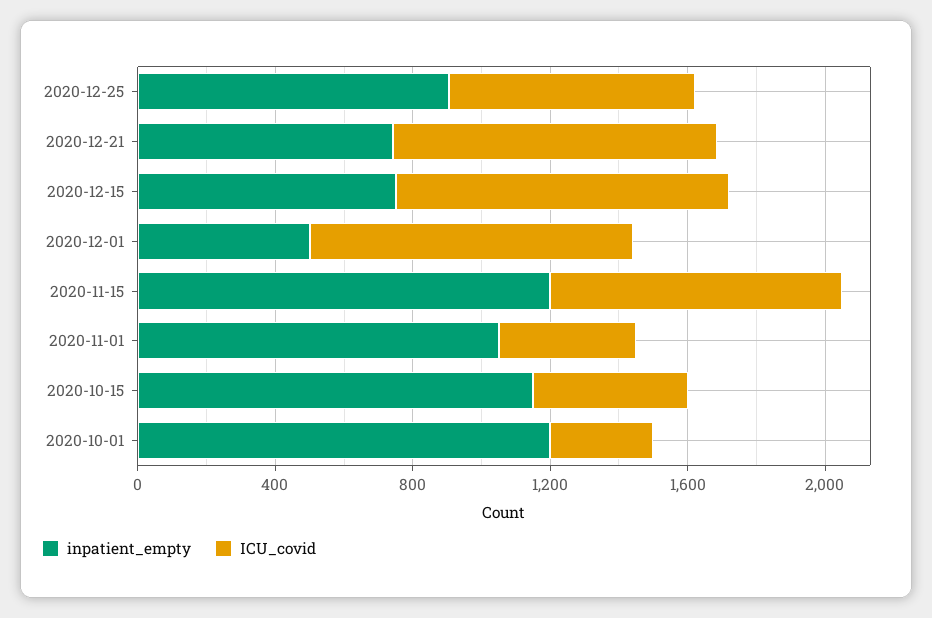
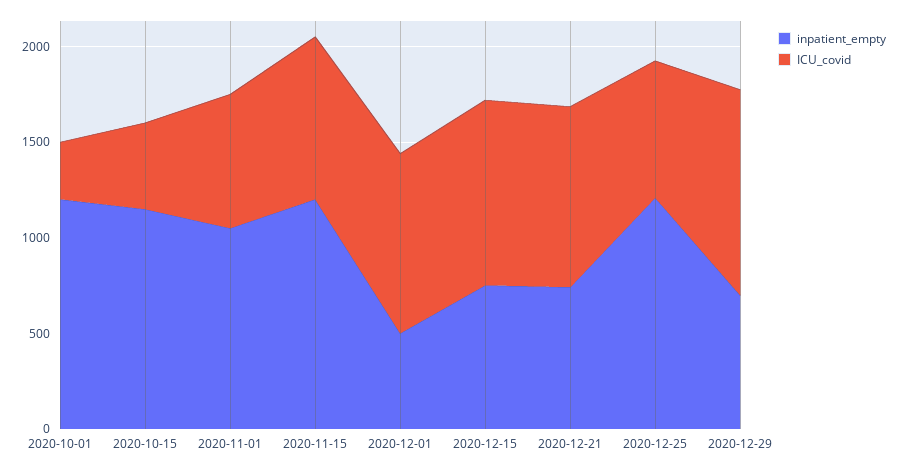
inpatient_empty, 2020-12-25: 900 -> 1200
ICU_covid, 2020-11-01: 400 -> 700
inpatient_empty, 2020-12-29: none -> 700
ICU_covid, 2020-12-29: none -> 1100

